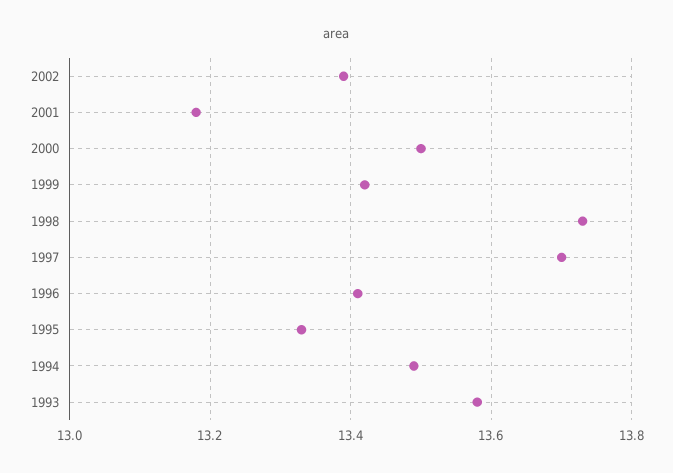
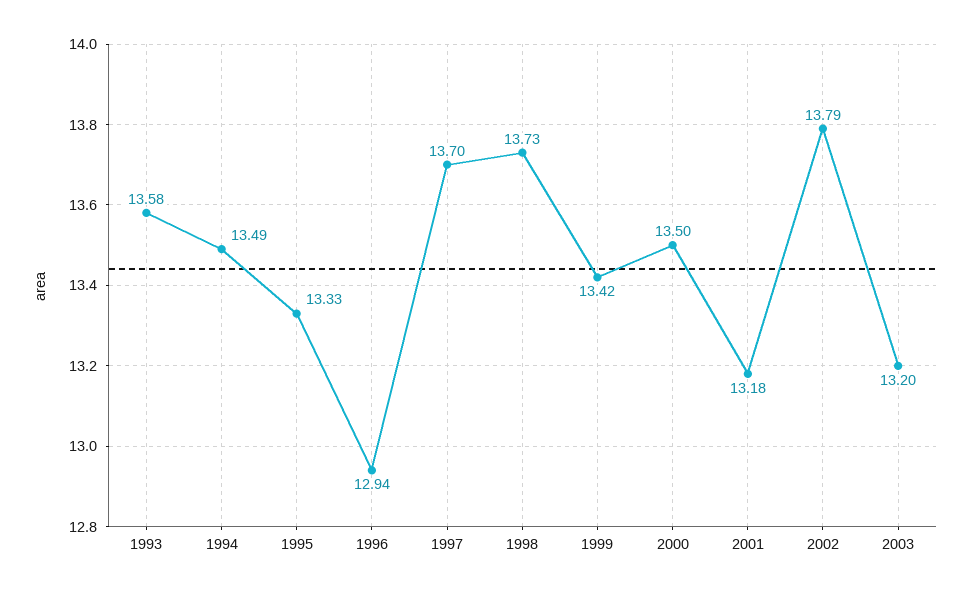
2002: 13.4 -> 13.79
1996: 13.4 -> 12.94
2003: none -> 13.2

